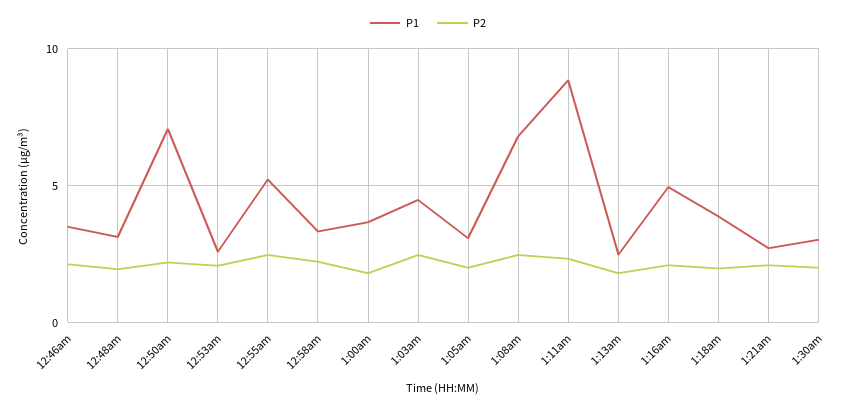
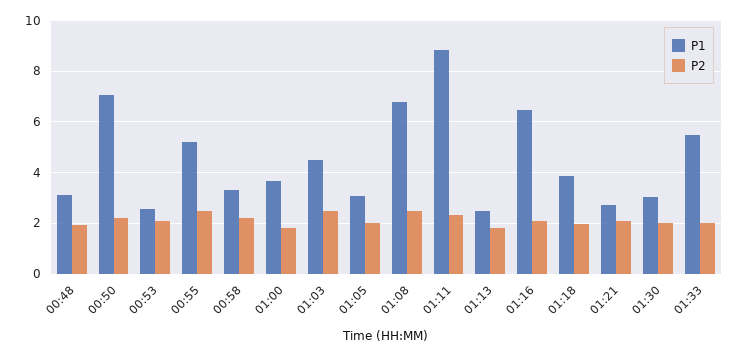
P1, 12:46am: 3.5 -> none
P2, 12:46am: 2 -> none
P1, 1:16am: 5 -> 6.5
P1, 01:33: none -> 5.5
P2, 01:33: none -> 2

